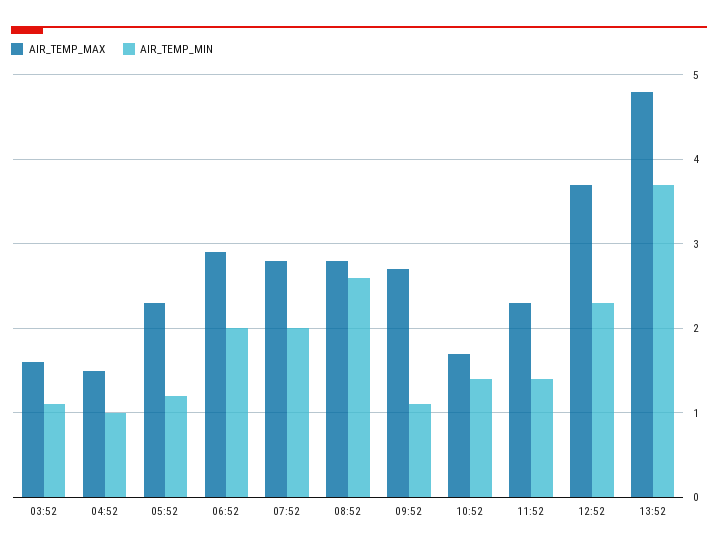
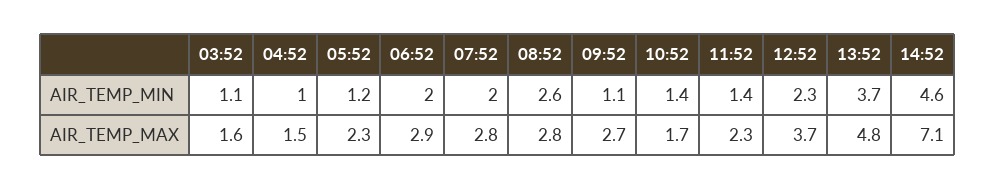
AIR_TEMP_MIN, 14:52: none -> 4.6
AIR_TEMP_MAX, 14:52: none -> 7.1

